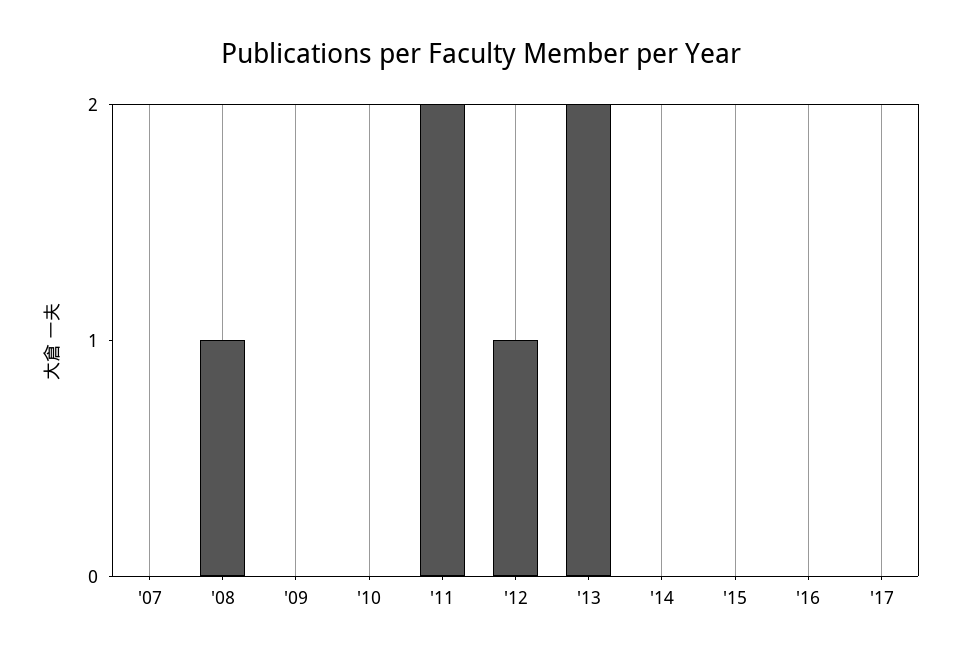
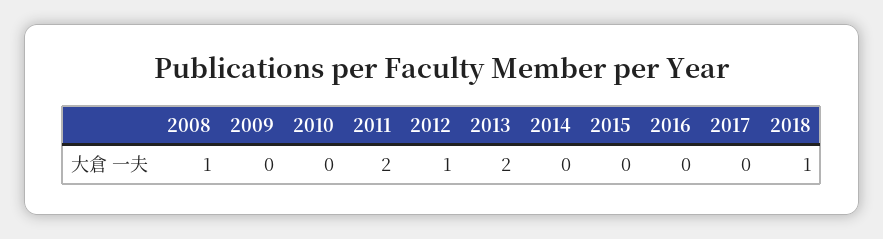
'07: 0 -> none
2018: none -> 1

